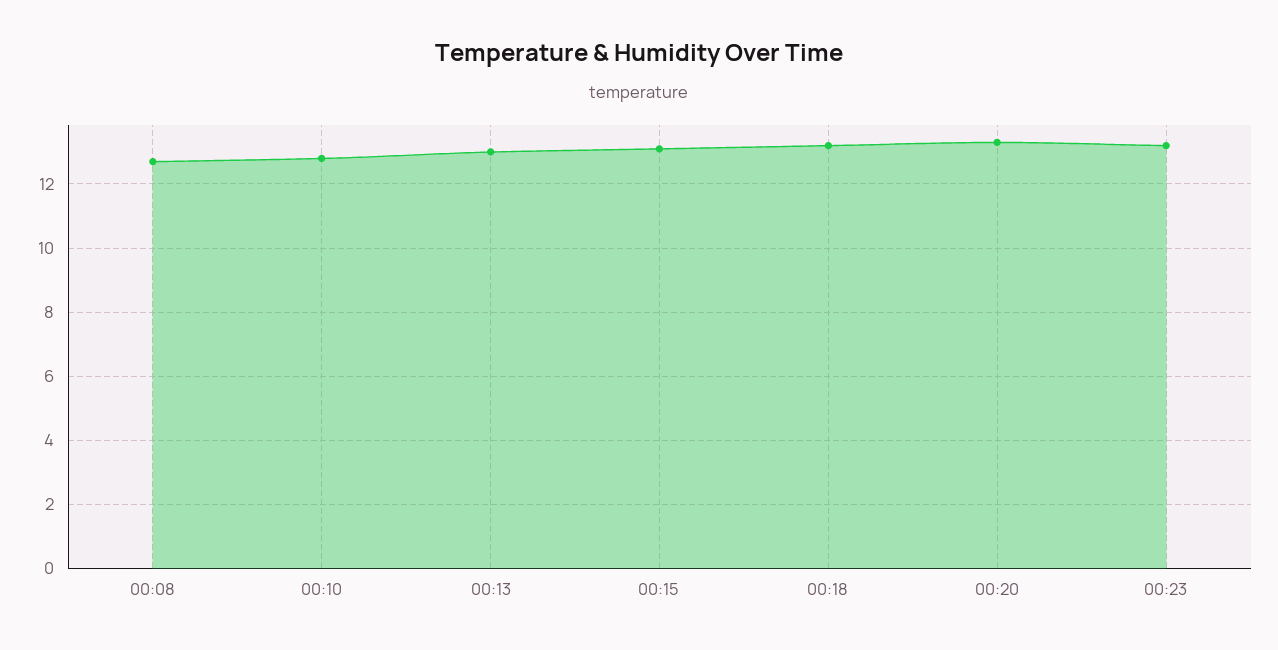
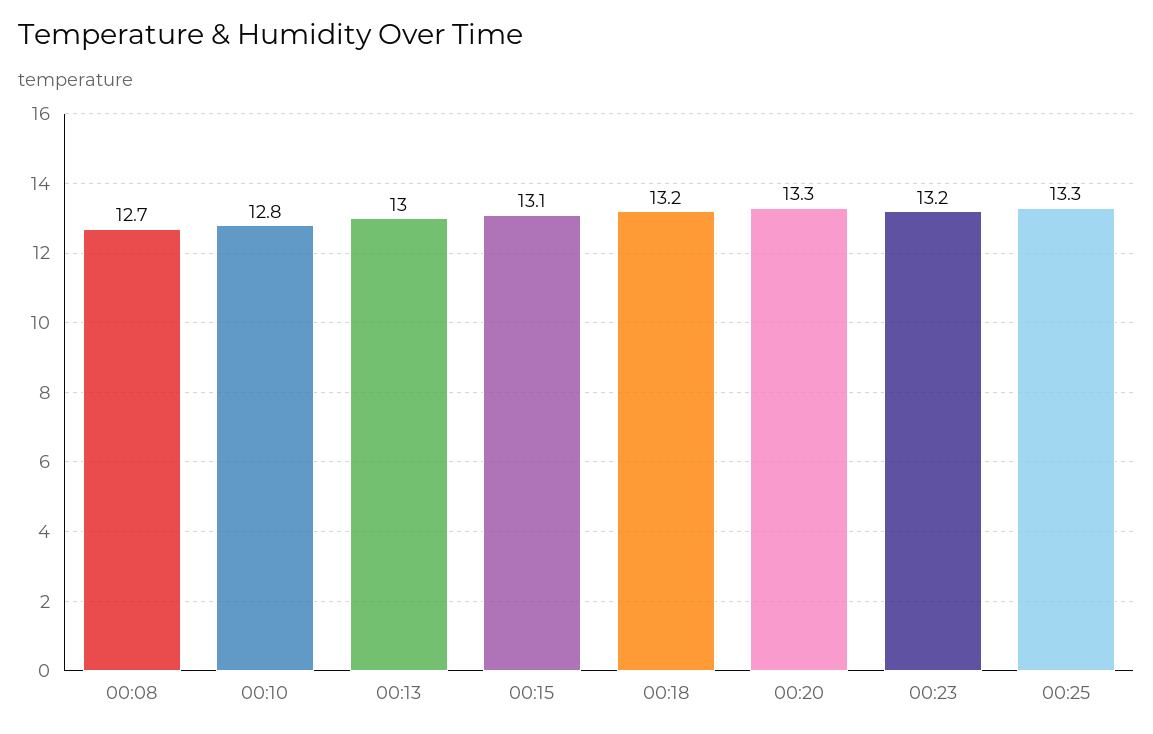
00:25: none -> 13.3

